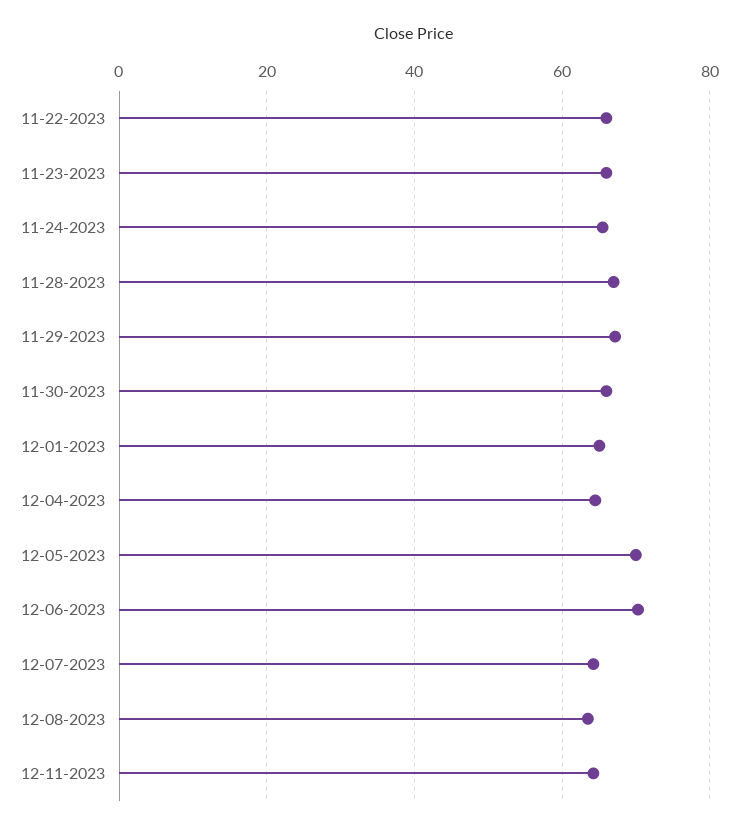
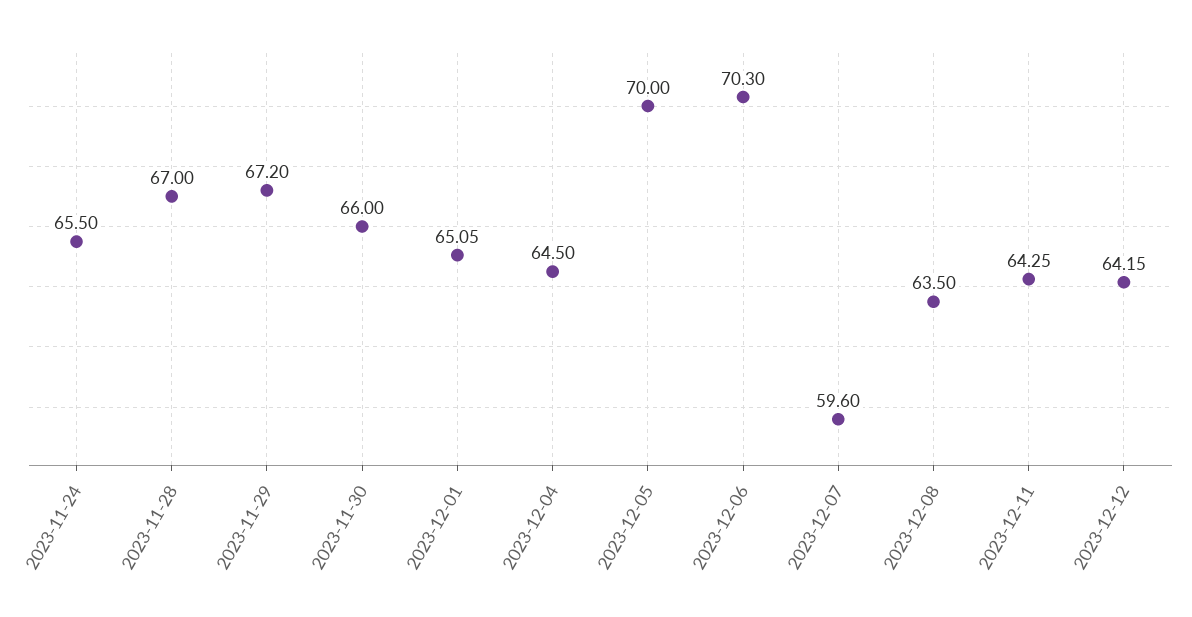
11-22-2023: 66 -> none
11-23-2023: 66 -> none
12-07-2023: 64 -> 59.6
2023-12-12: none -> 64.15

